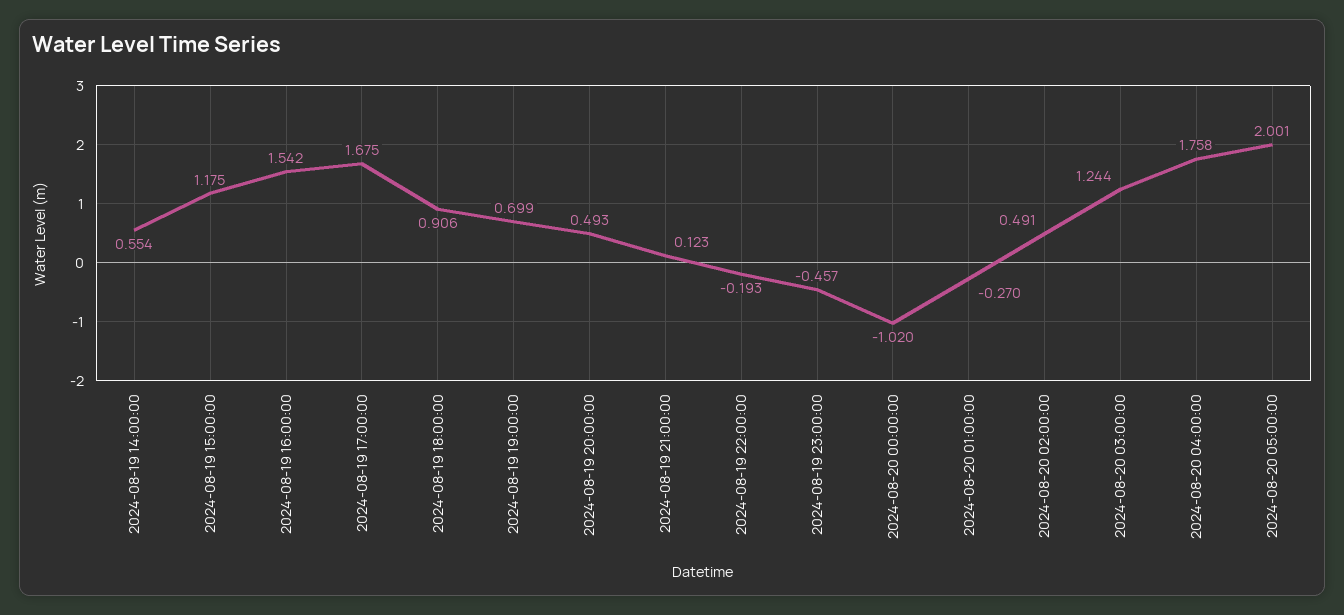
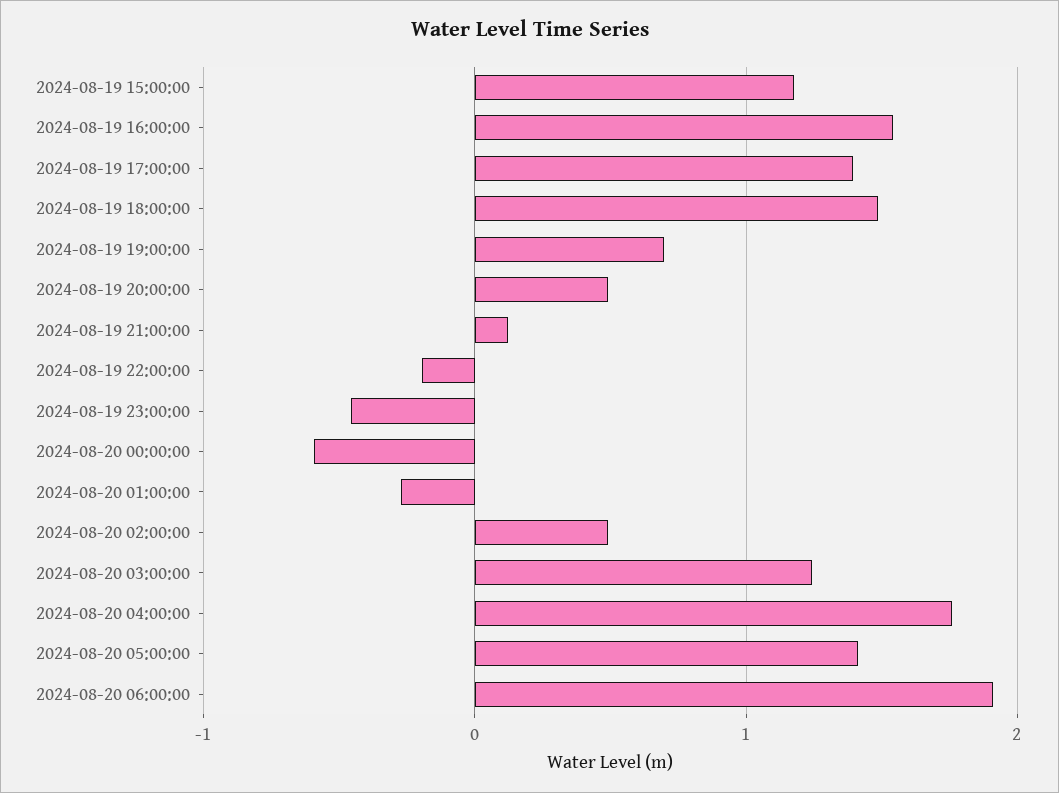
2024-08-19 14:00:00: 0.554 -> none
2024-08-19 17:00:00: 1.675 -> 1.4
2024-08-19 18:00:00: 0.906 -> 1.5
2024-08-20 00:00:00: -1.02 -> -0.6
2024-08-20 05:00:00: 2.001 -> 1.4
2024-08-20 06:00:00: none -> 1.9

